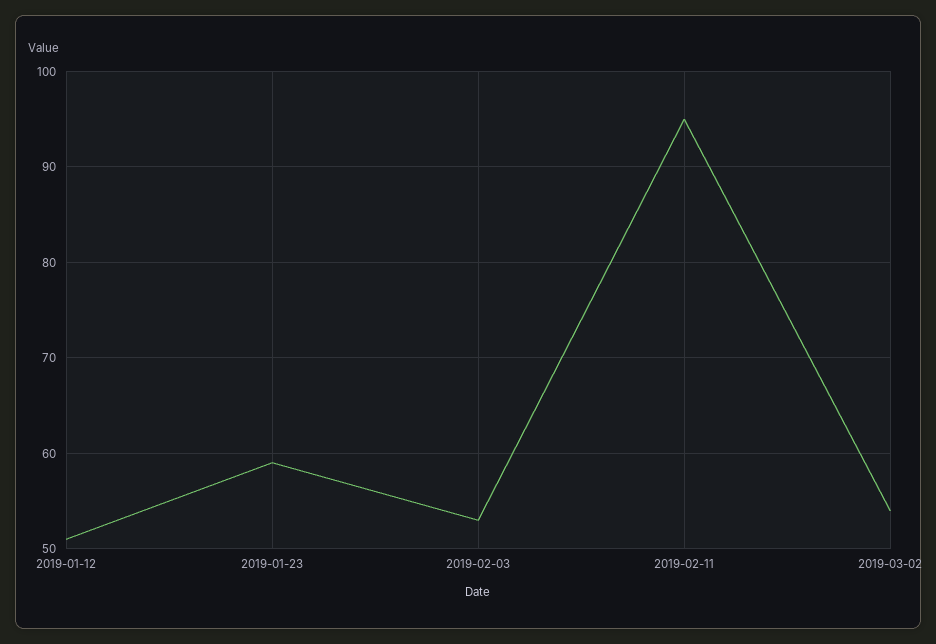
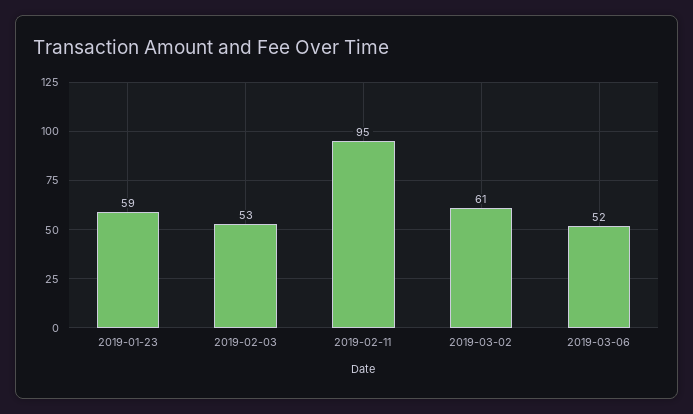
2019-01-12: 51 -> none
2019-03-02: 54 -> 61
2019-03-06: none -> 52

